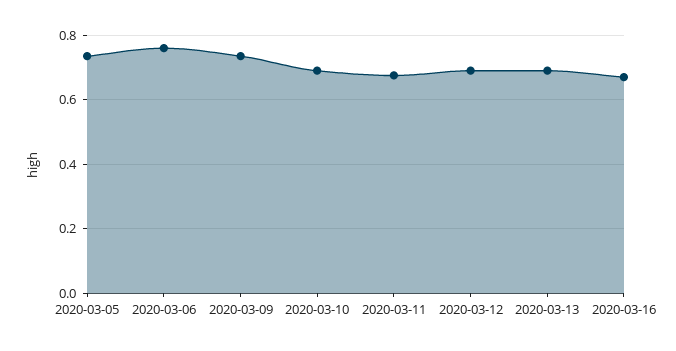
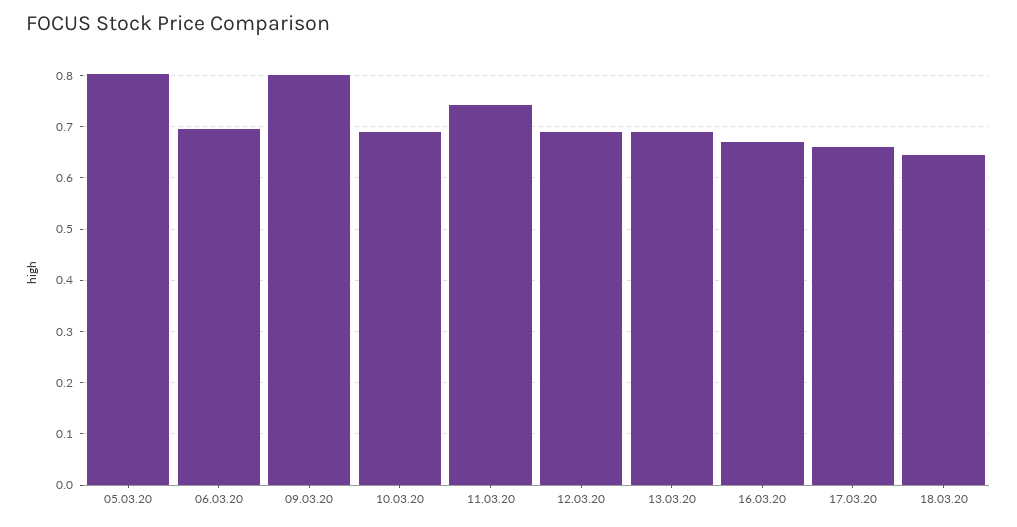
2020-03-05: 0.74 -> 0.8
2020-03-06: 0.76 -> 0.7
2020-03-09: 0.74 -> 0.8
2020-03-11: 0.68 -> 0.74
17.03.20: none -> 0.66
18.03.20: none -> 0.64

